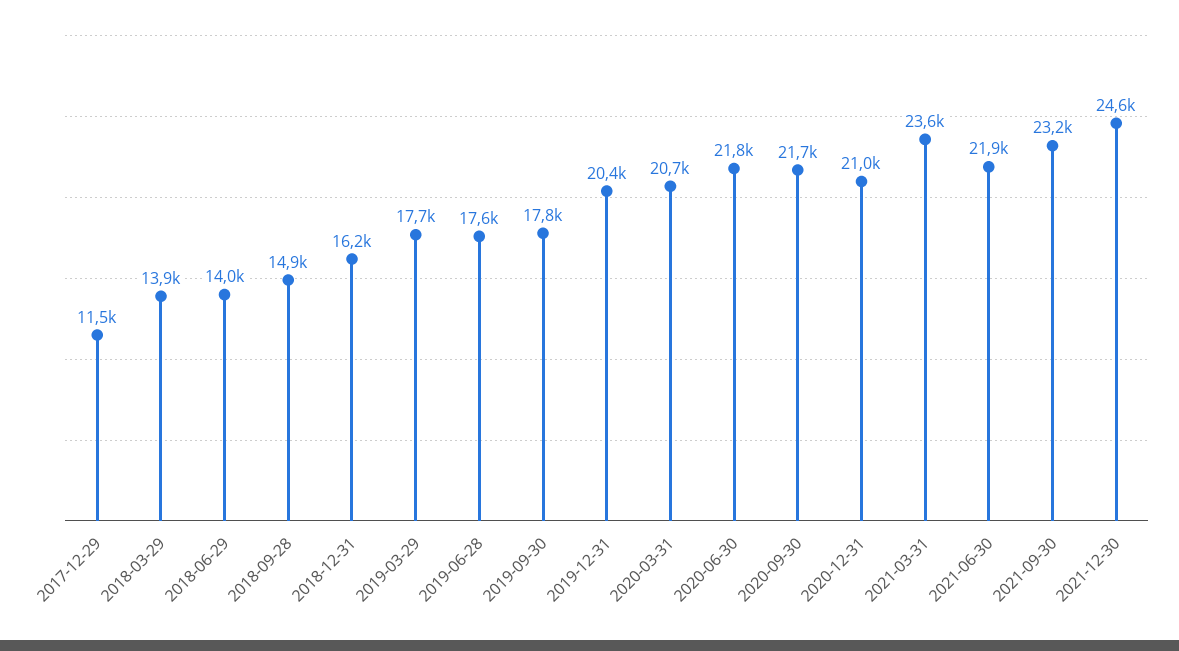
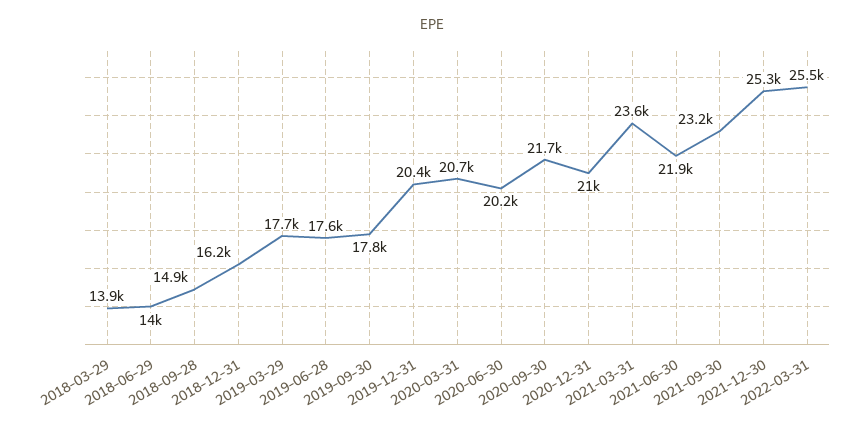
2017-12-29: 11500 -> none
2020-06-30: 21800 -> 20200
2021-12-30: 24600 -> 25300
2022-03-31: none -> 25500

